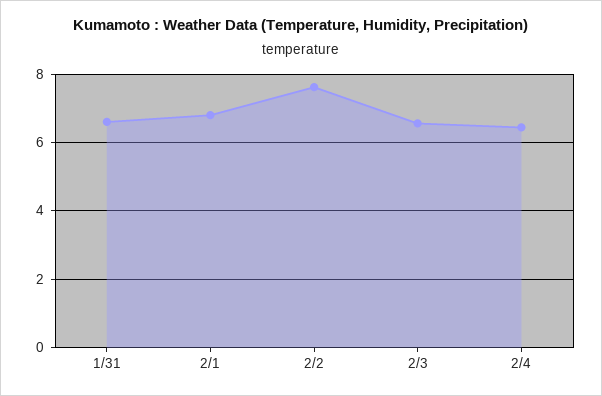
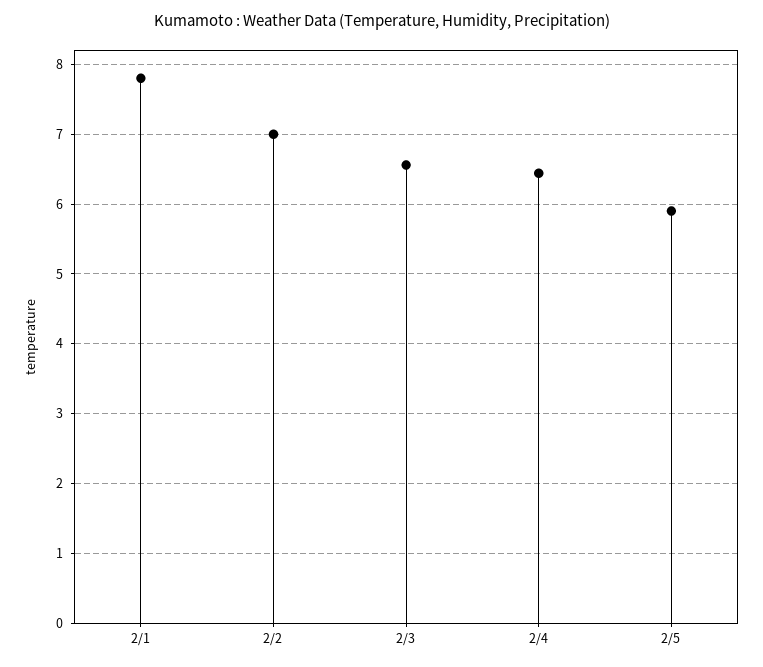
1/31: 6.6 -> none
2/1: 6.8 -> 7.8
2/2: 7.6 -> 7
2/5: none -> 5.9

